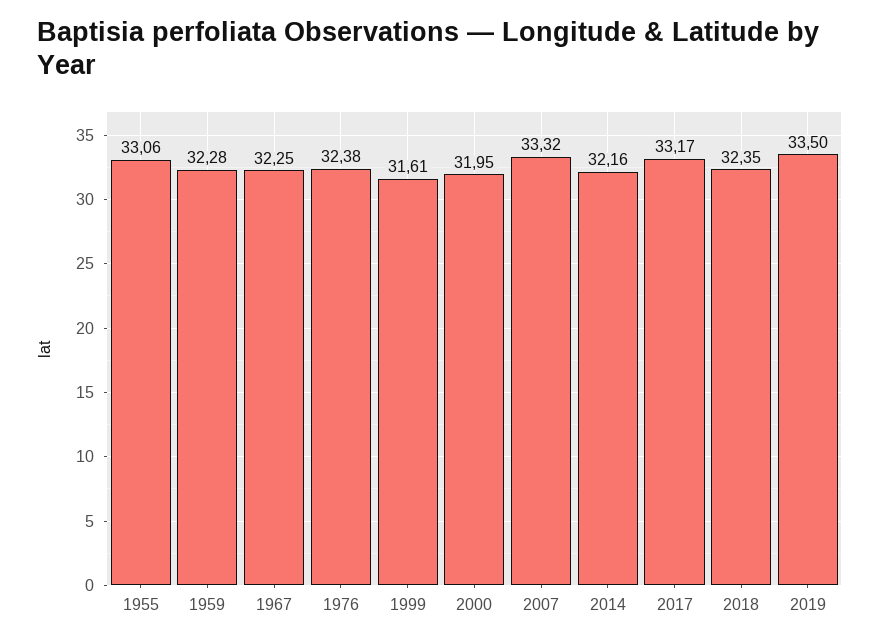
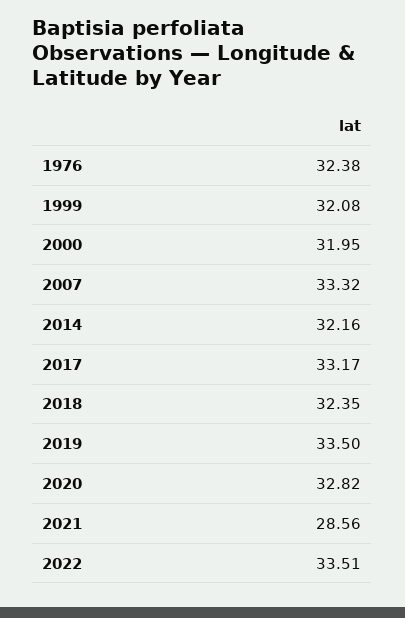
1955: 33.06 -> none
1959: 32.28 -> none
1967: 32.25 -> none
1999: 31.61 -> 32.08
2020: none -> 32.82
2021: none -> 28.56
2022: none -> 33.51

